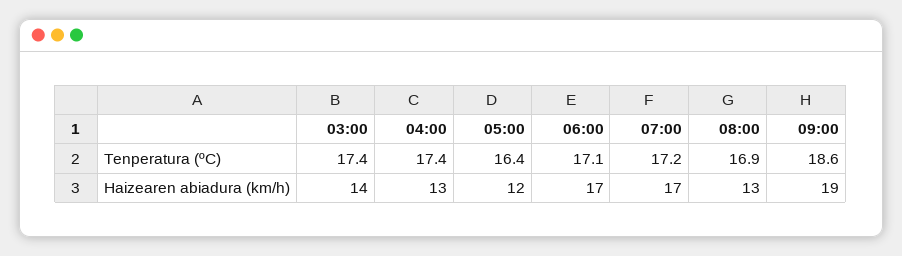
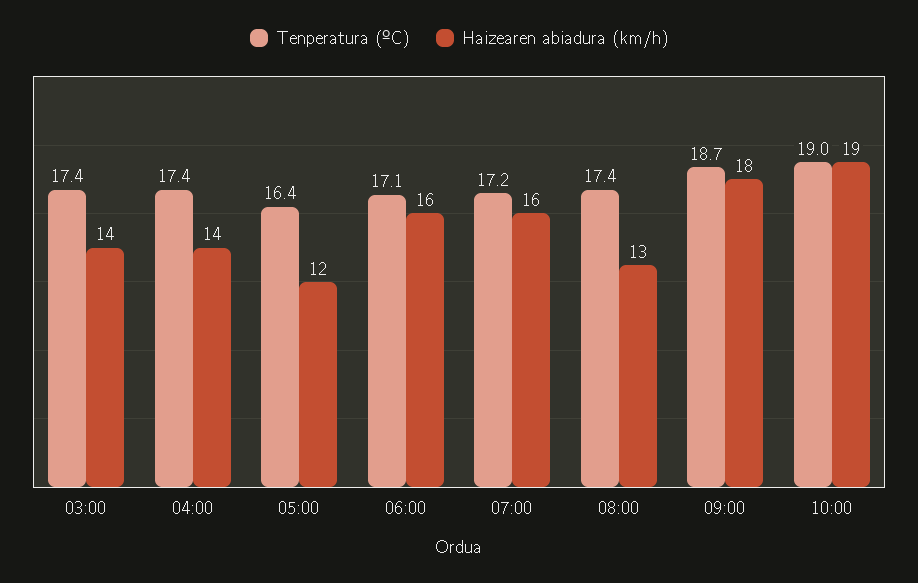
Tenperatura (ºC), 08:00: 16.9 -> 17.4
Tenperatura (ºC), 09:00: 18.6 -> 18.7
Haizearen abiadura (km/h), 04:00: 13 -> 14
Haizearen abiadura (km/h), 06:00: 17 -> 16
Haizearen abiadura (km/h), 07:00: 17 -> 16
Haizearen abiadura (km/h), 09:00: 19 -> 18
Tenperatura (ºC), 10:00: none -> 19
Haizearen abiadura (km/h), 10:00: none -> 19

